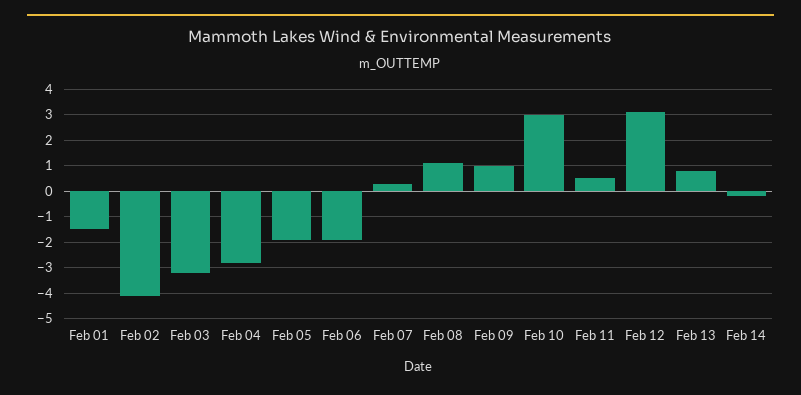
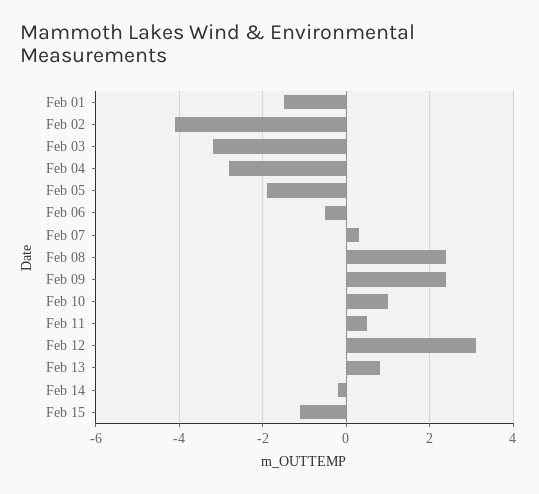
Feb 06: -2 -> -0.5
Feb 08: 1 -> 2.5
Feb 09: 1 -> 2.5
Feb 10: 3 -> 1
Feb 15: none -> -1

